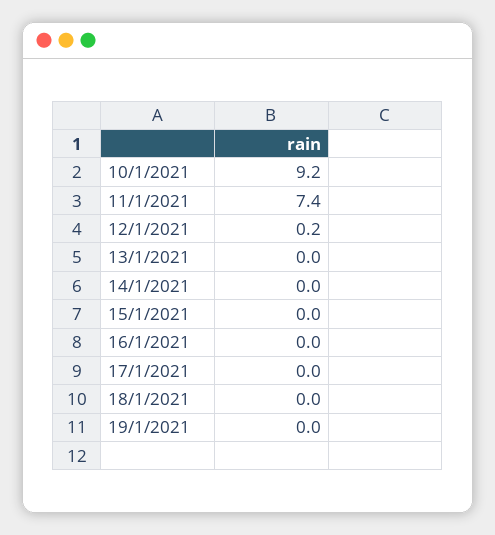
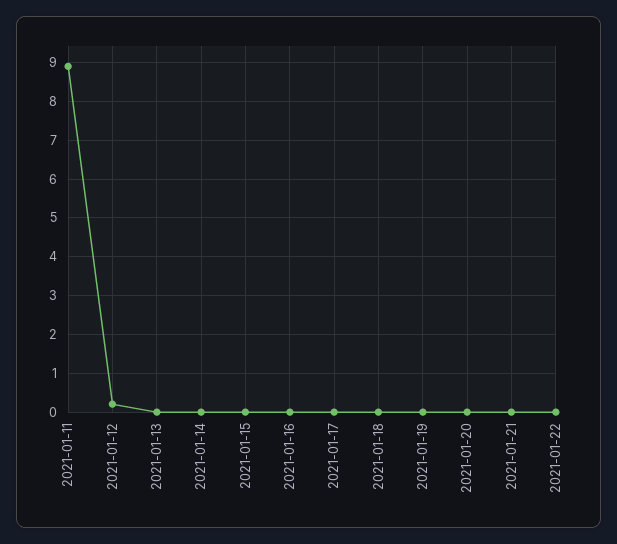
10/1/2021: 9.2 -> none
11/1/2021: 7.4 -> 9
2021-01-20: none -> 0
2021-01-21: none -> 0
2021-01-22: none -> 0

